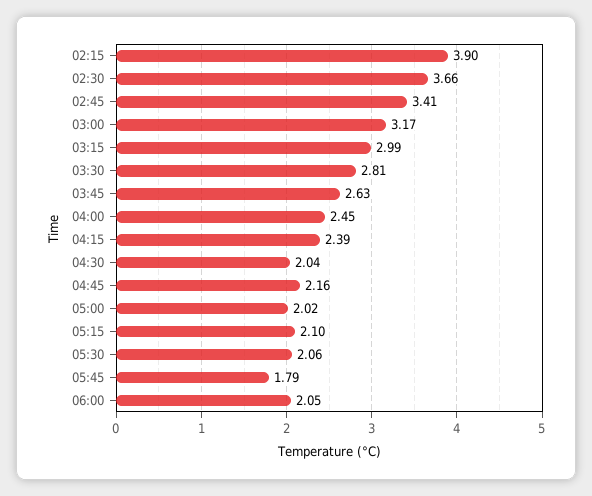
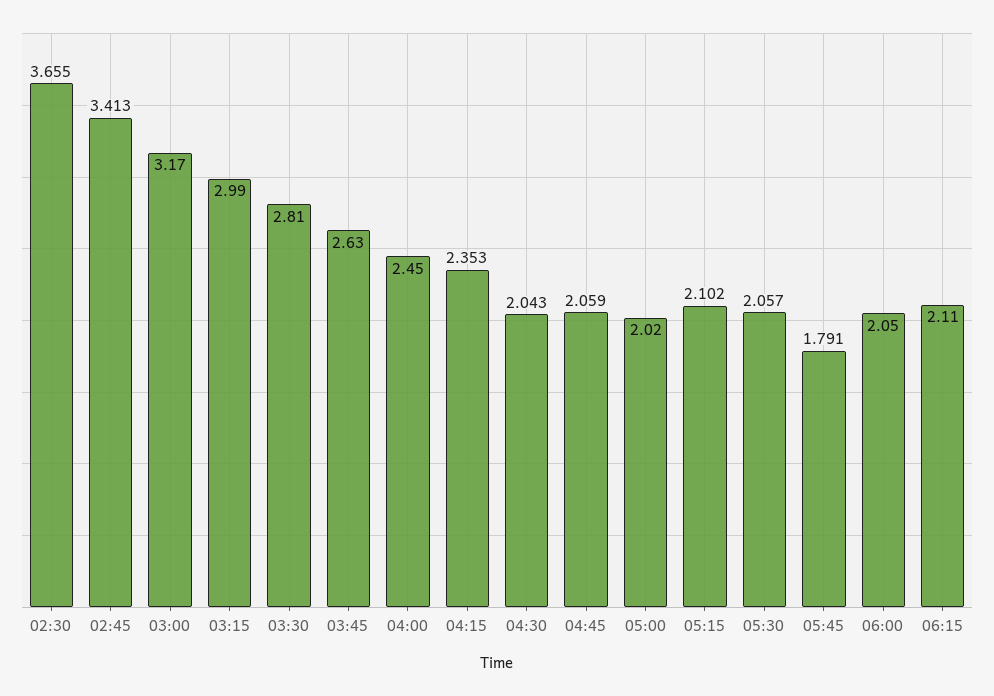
02:15: 3.9 -> none
04:15: 2.39 -> 2.353
04:45: 2.16 -> 2.059
06:15: none -> 2.11

